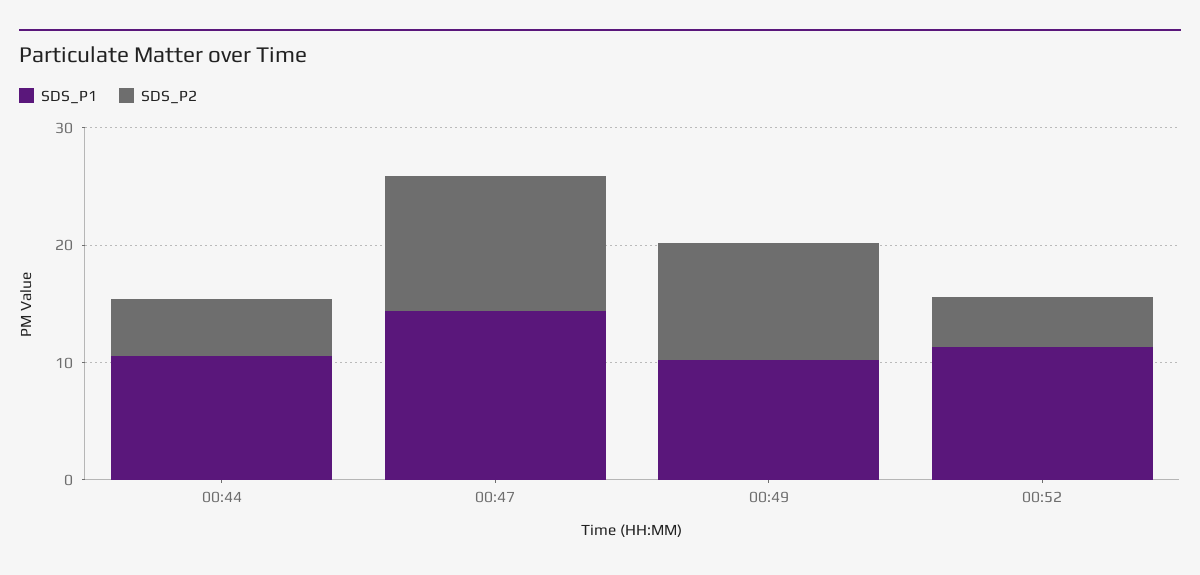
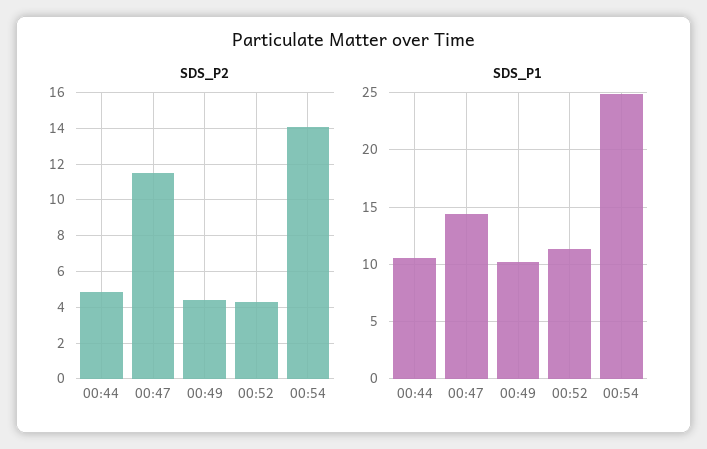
SDS_P2, 00:49: 10 -> 4.5
SDS_P2, 00:54: none -> 14
SDS_P1, 00:54: none -> 25

